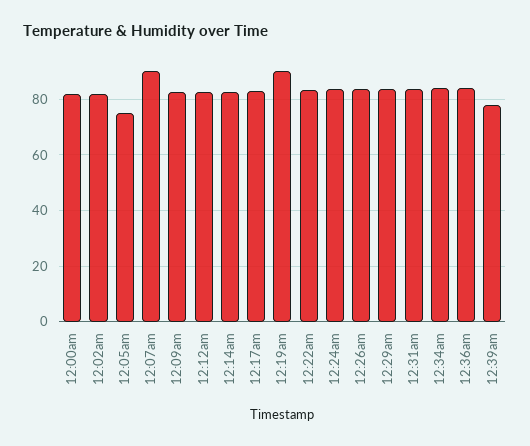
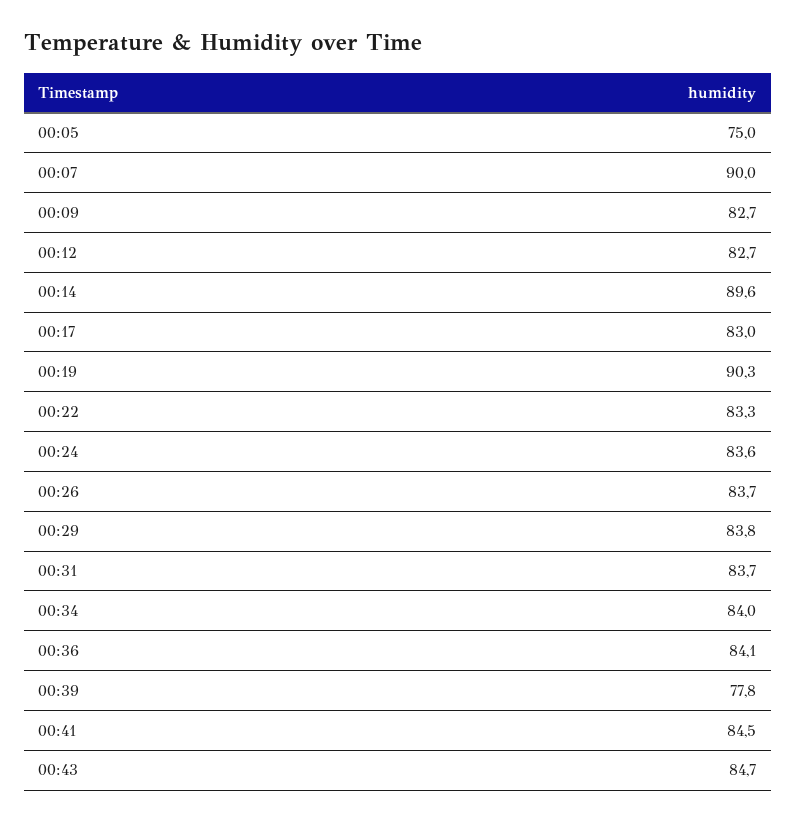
12:00am: 82.5 -> none
12:02am: 82.5 -> none
12:14am: 82.5 -> 89.6
00:41: none -> 84.5
00:43: none -> 84.7

